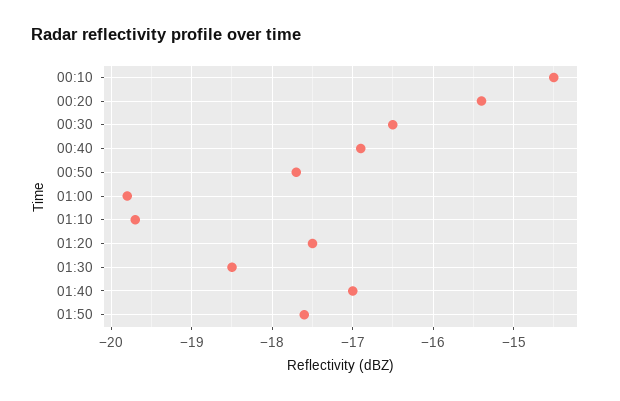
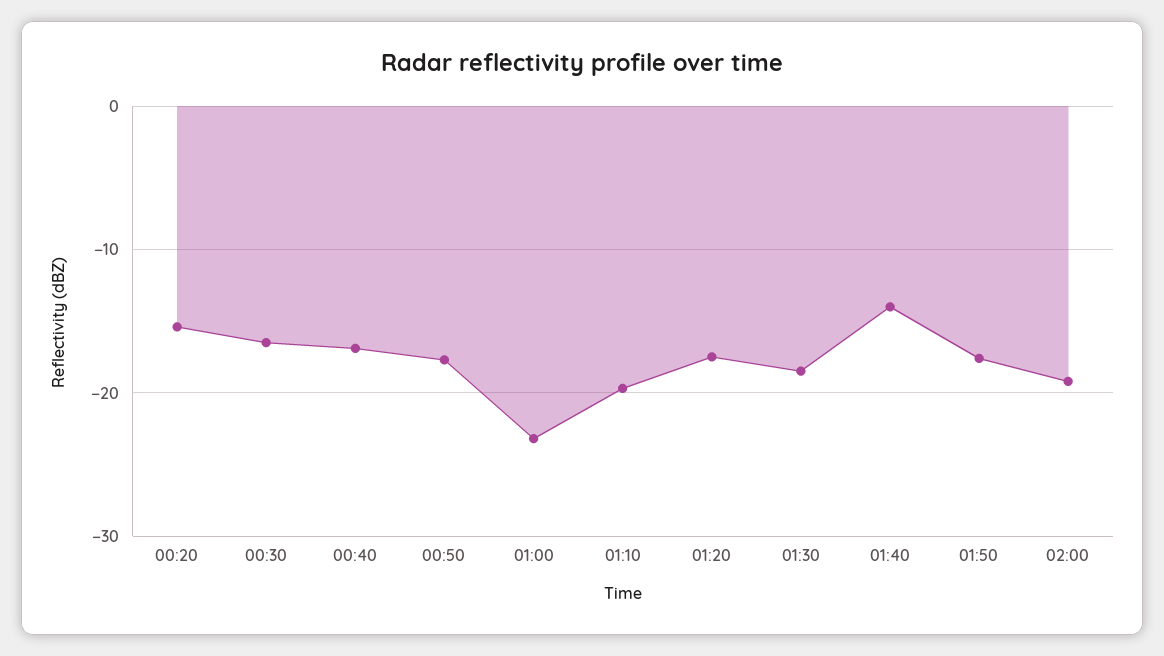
00:10: -14.5 -> none
01:00: -19.8 -> -23
01:40: -17 -> -14
02:00: none -> -19

